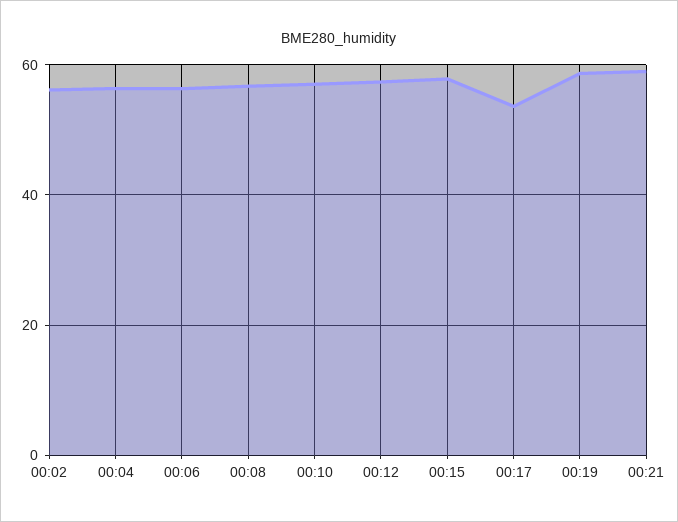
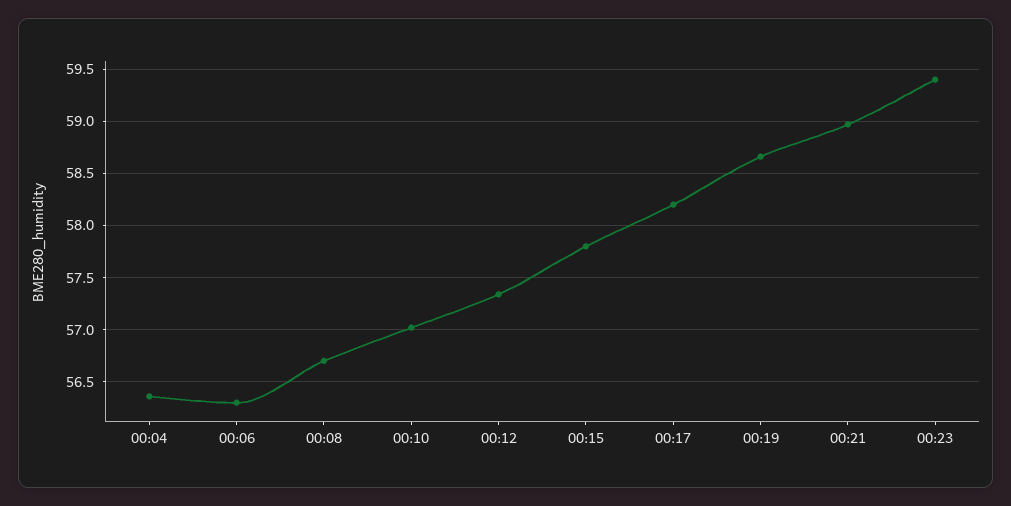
00:02: 56 -> none
00:17: 54 -> 58.2
00:23: none -> 59.4

